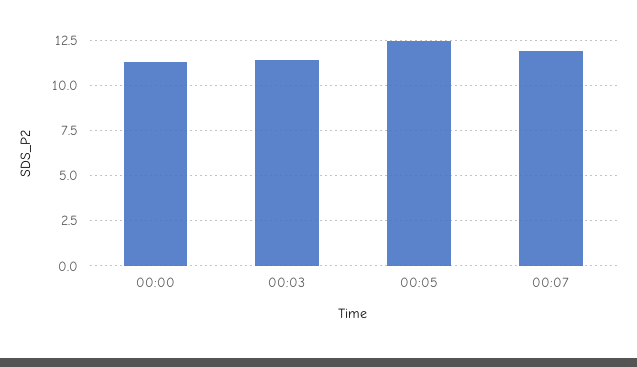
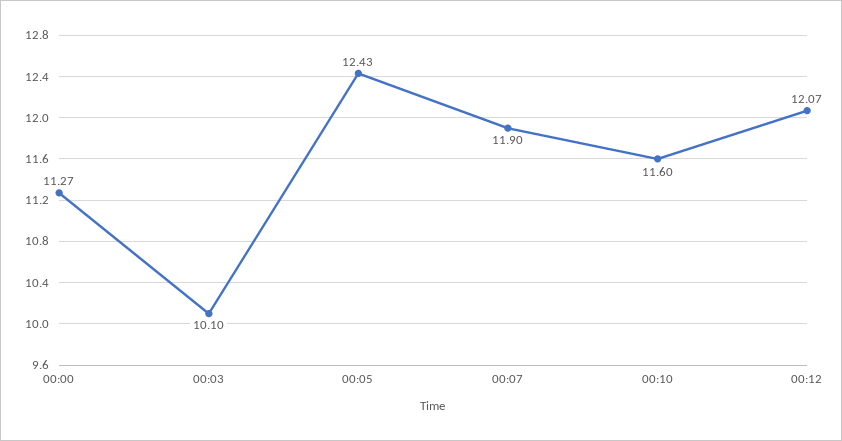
00:03: 11.5 -> 10.1
00:10: none -> 11.6
00:12: none -> 12.07

